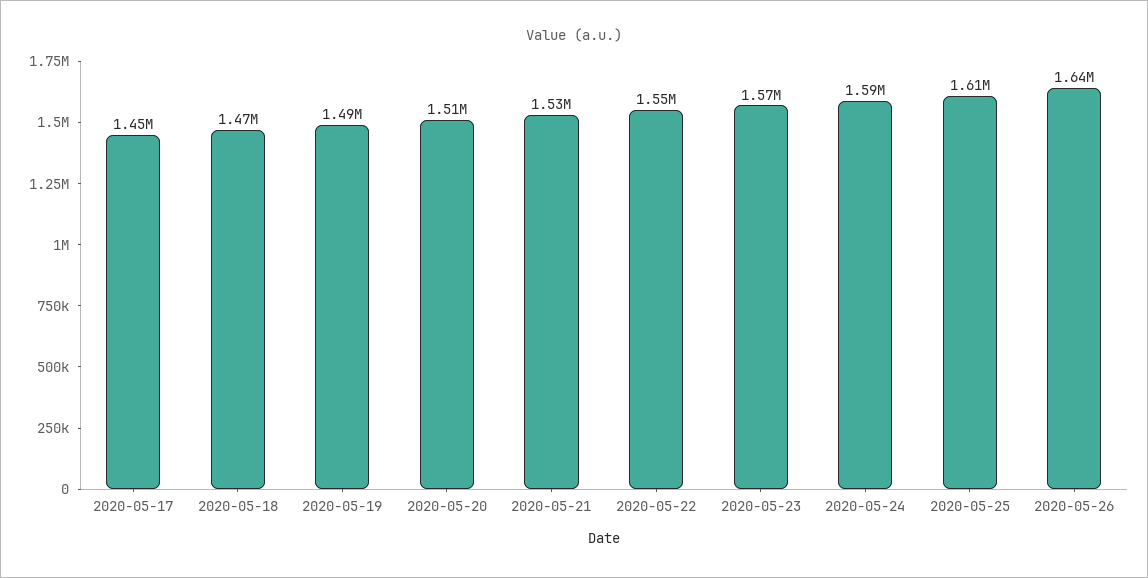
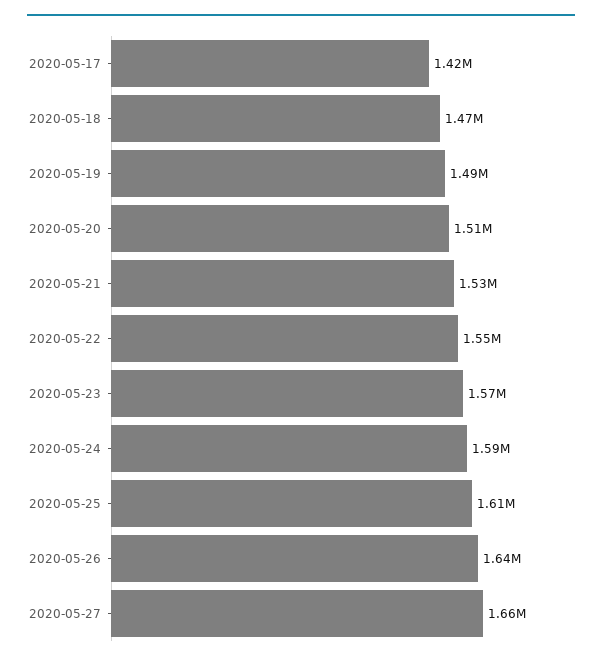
2020-05-17: 1450000 -> 1420000
2020-05-27: none -> 1660000

